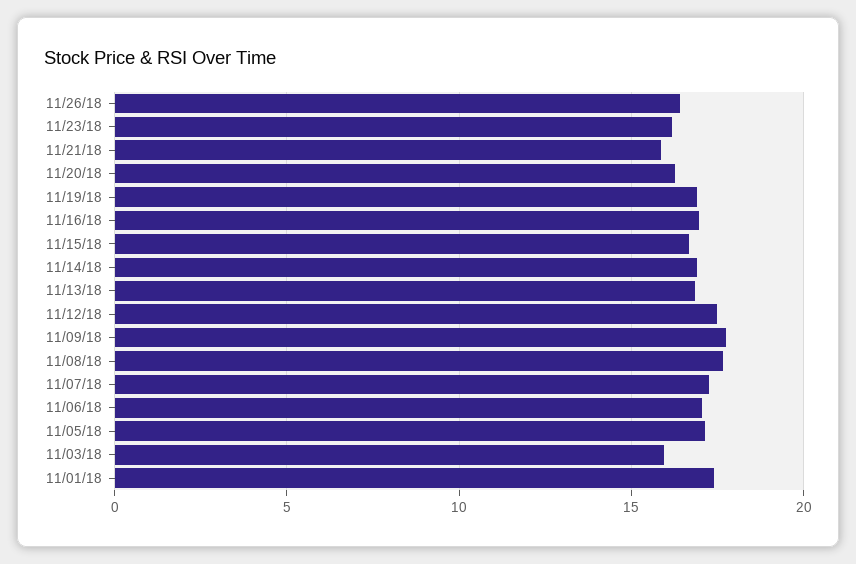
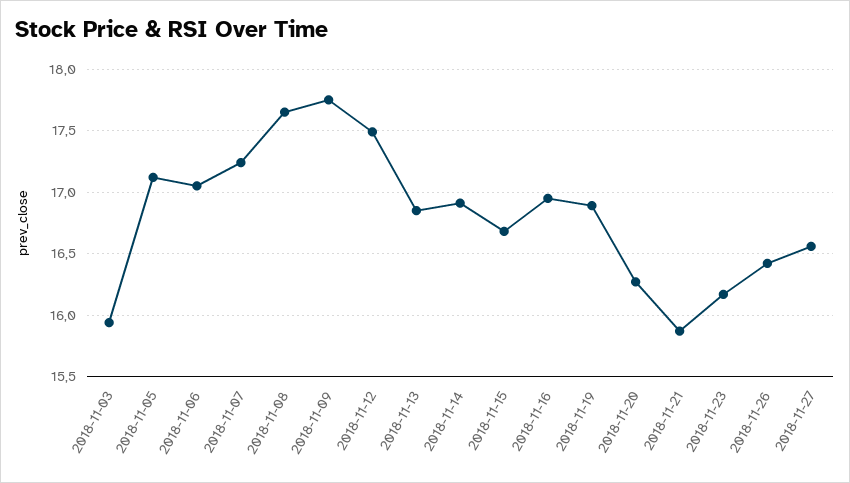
11/01/18: 17.5 -> none
2018-11-27: none -> 16.55

